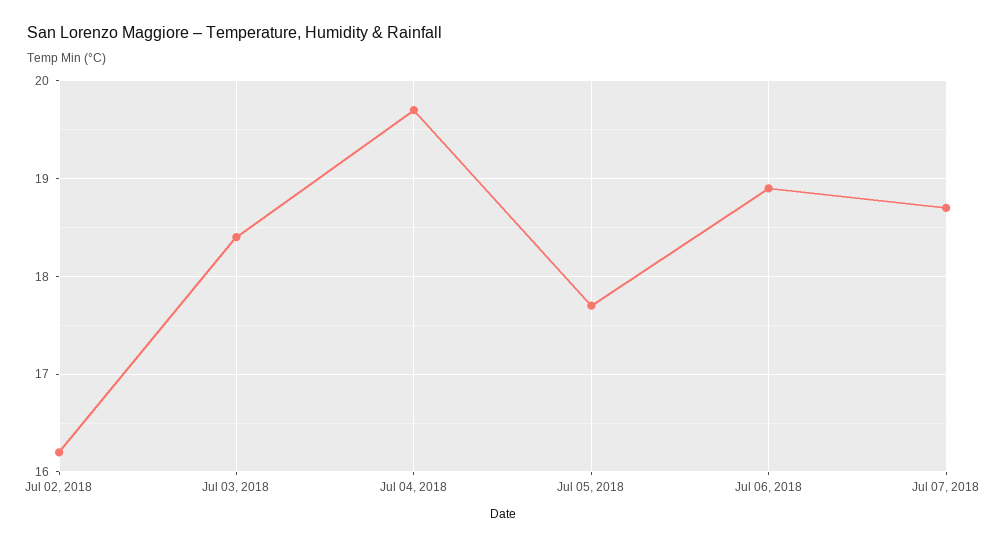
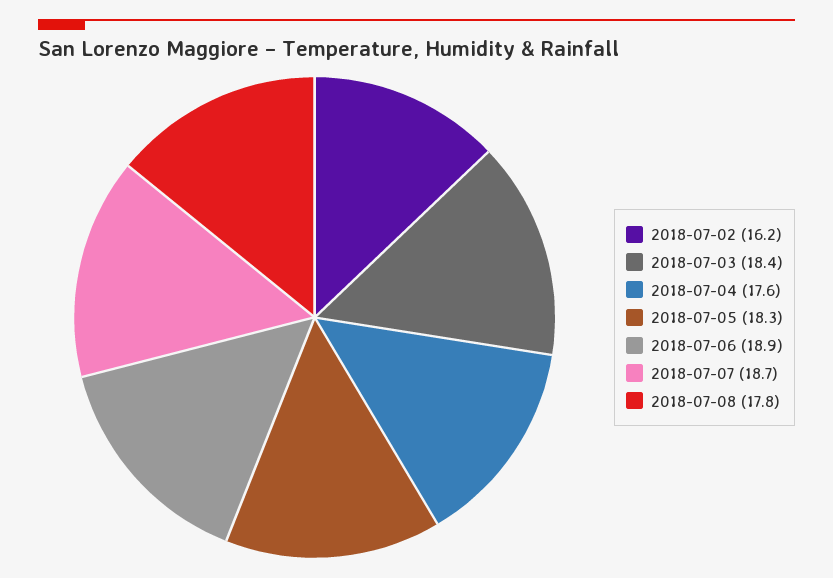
Jul 04, 2018: 19.7 -> 17.6
Jul 05, 2018: 17.7 -> 18.3
2018-07-08: none -> 17.8

